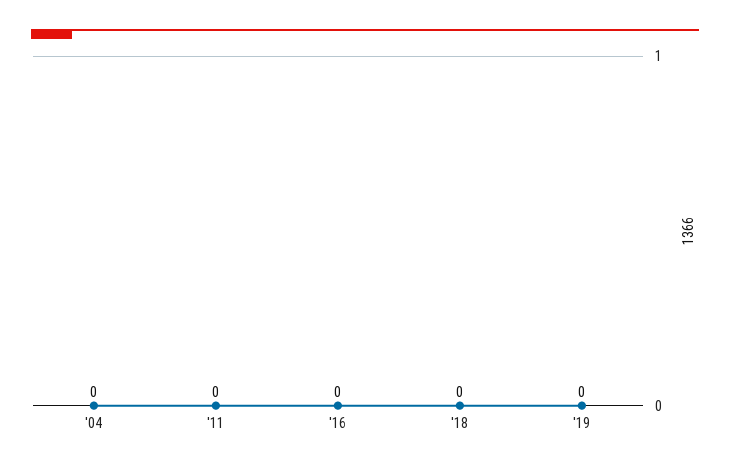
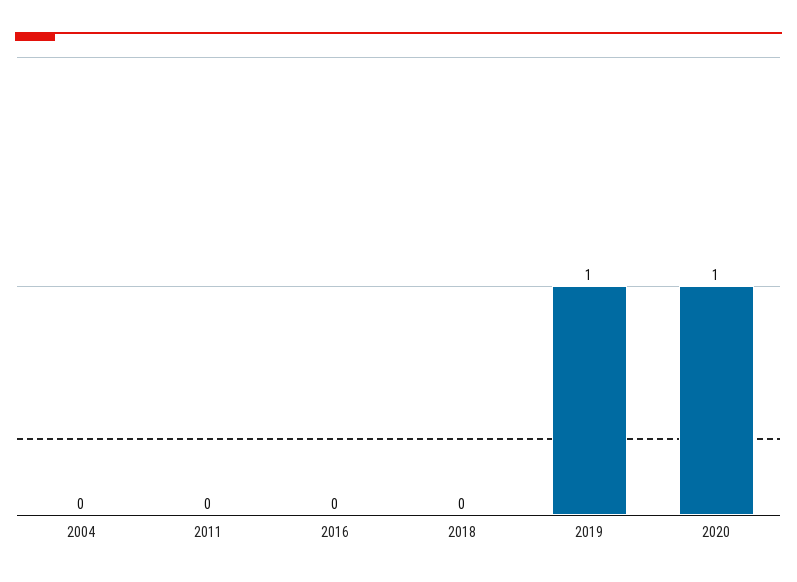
'19: 0 -> 1
2020: none -> 1

